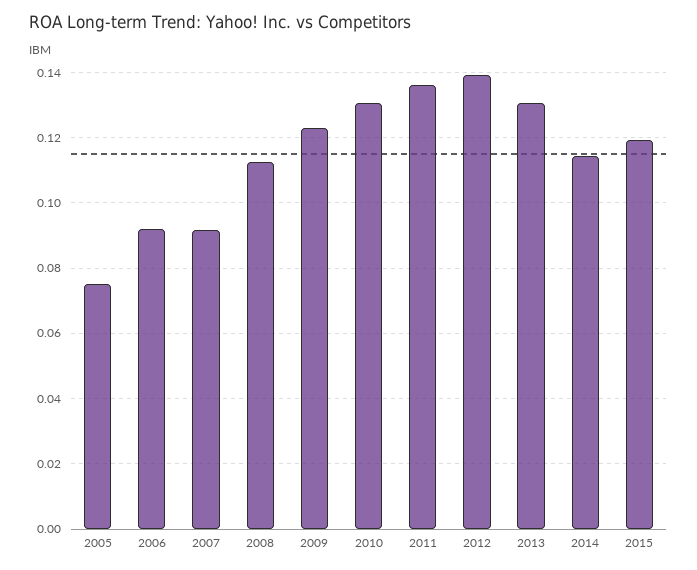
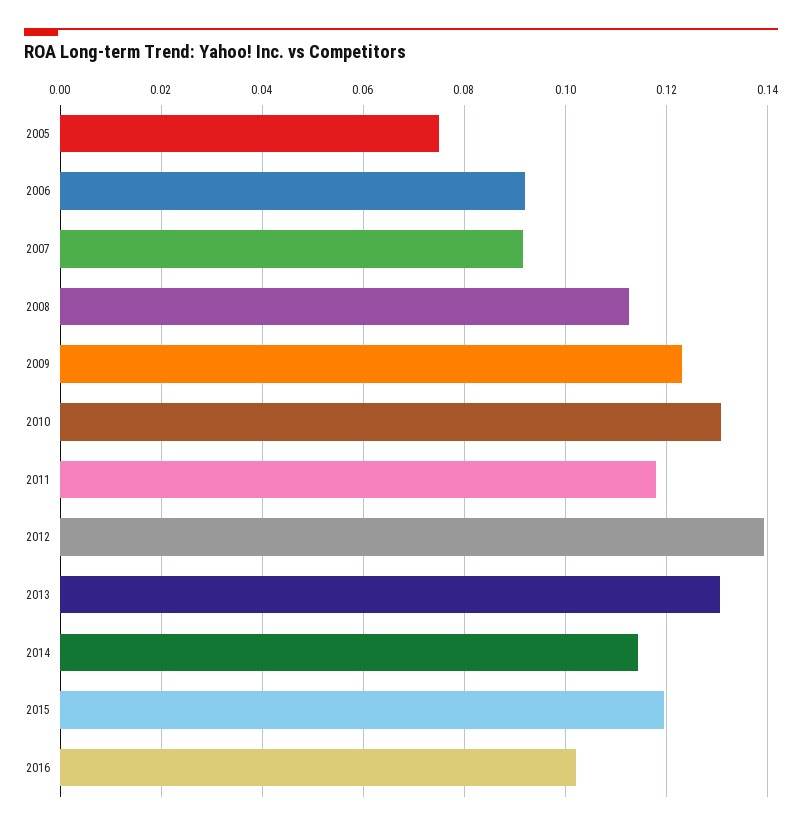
2011: 0.136 -> 0.118
2016: none -> 0.102

